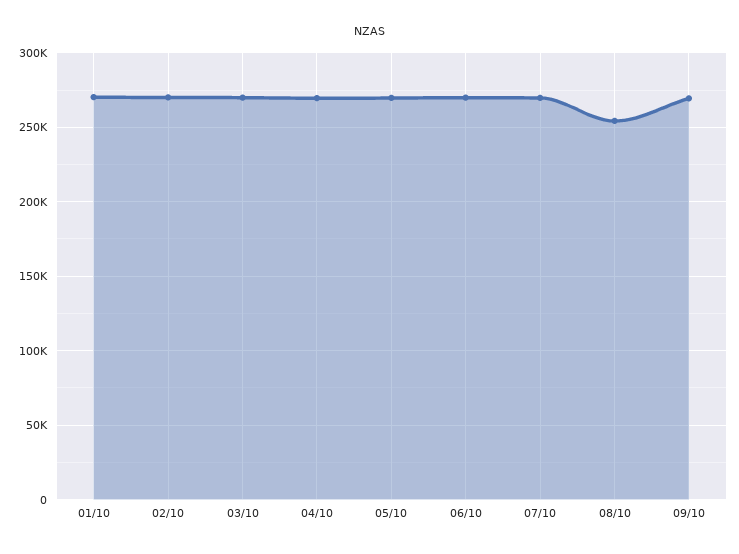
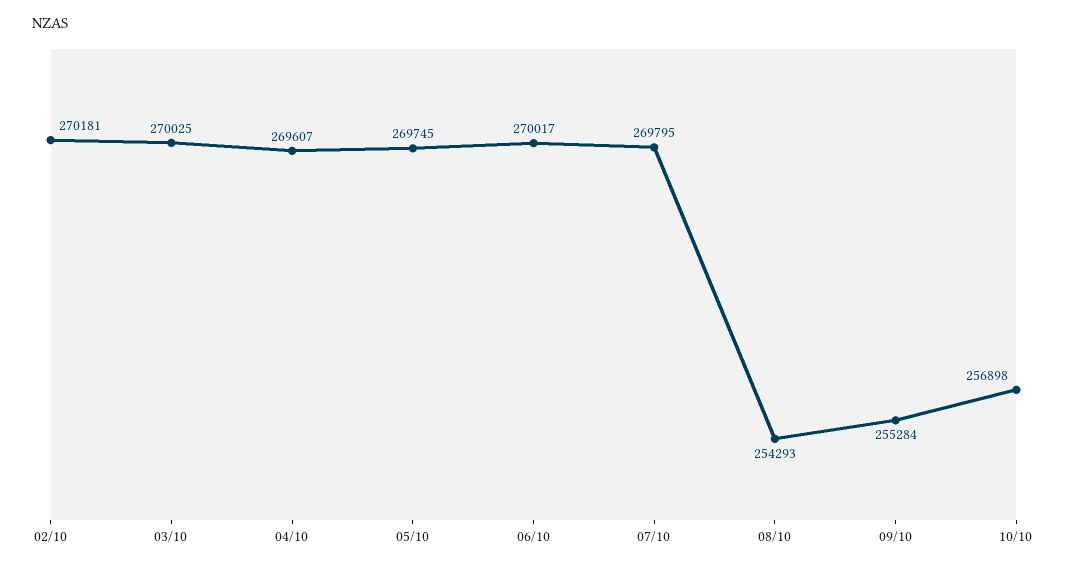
01/10: 270000 -> none
09/10: 270000 -> 255284
10/10: none -> 256898

